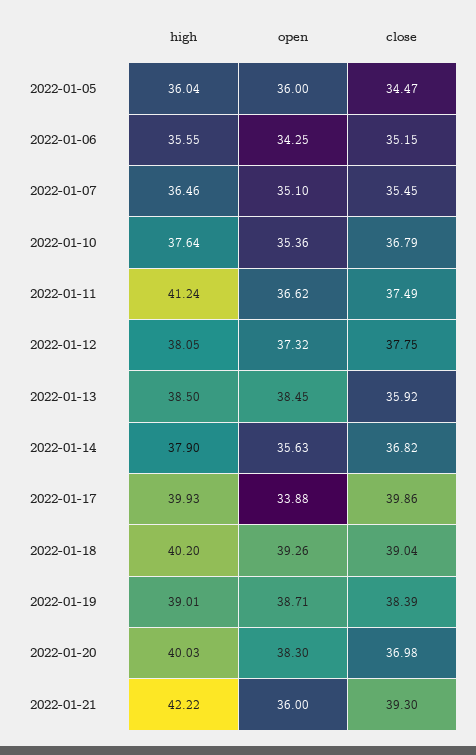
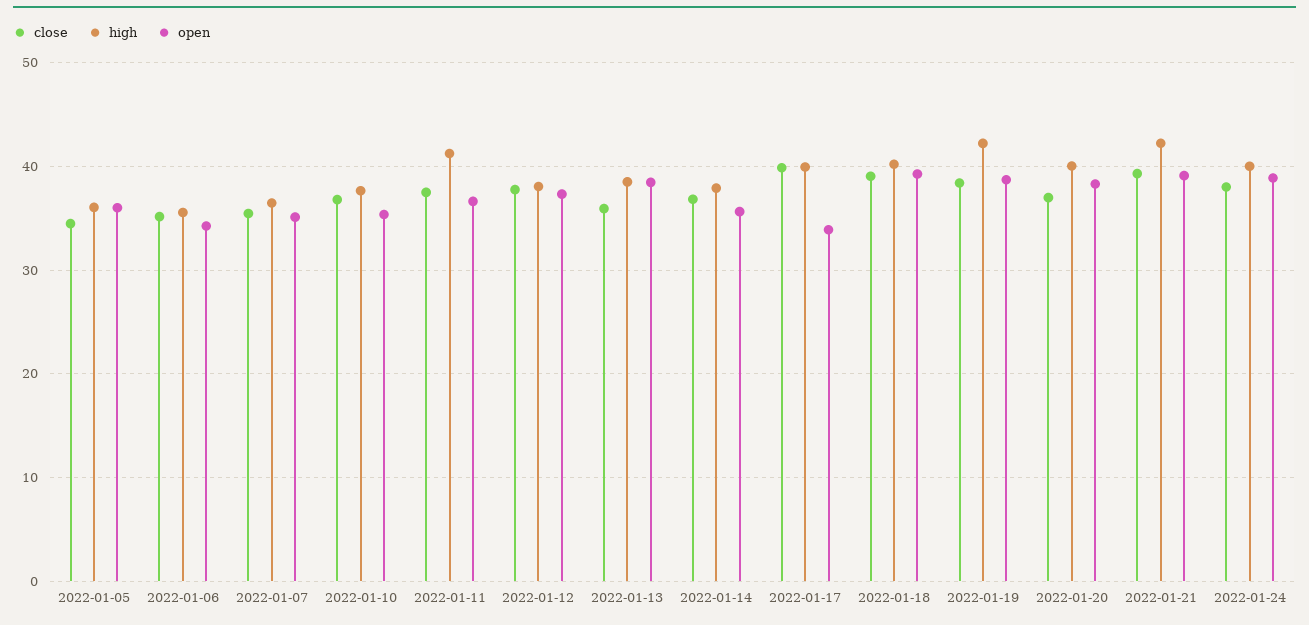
high, 2022-01-19: 39.01 -> 42
open, 2022-01-21: 36 -> 39
close, 2022-01-24: none -> 38
high, 2022-01-24: none -> 40
open, 2022-01-24: none -> 39

